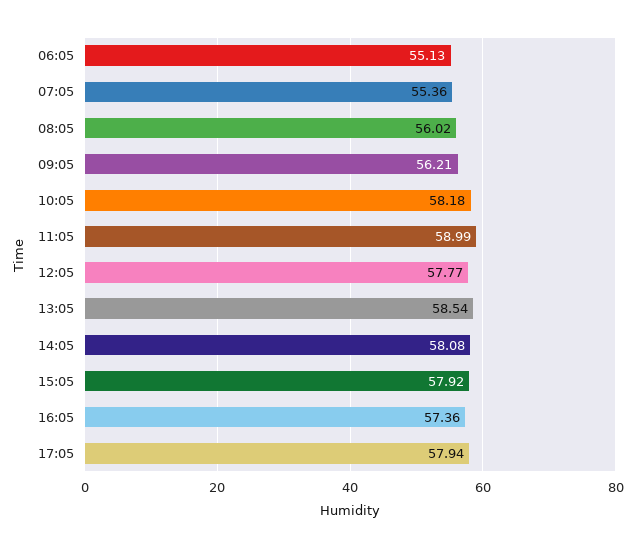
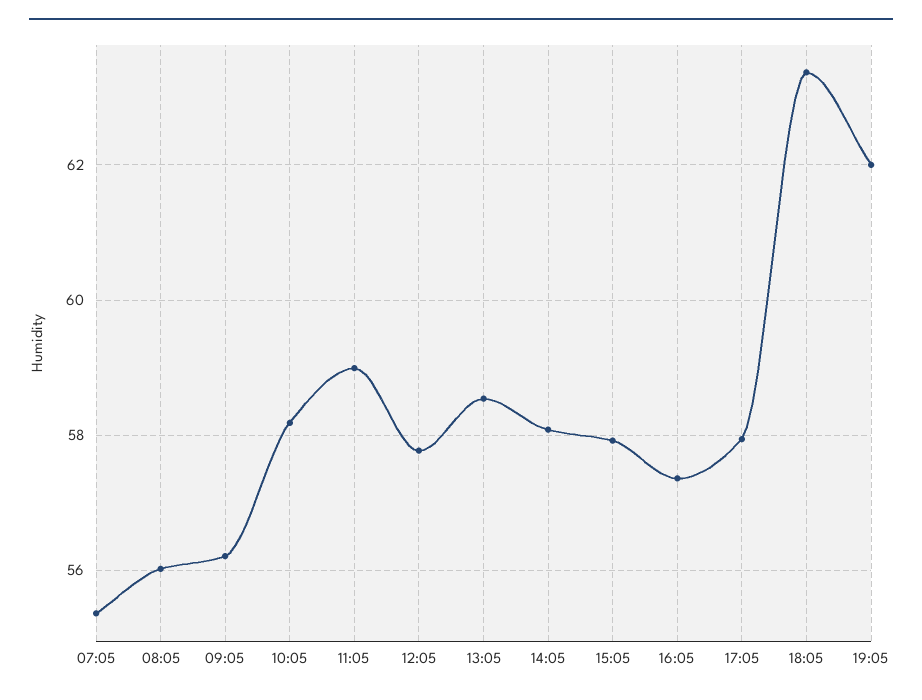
06:05: 55.13 -> none
18:05: none -> 63.4
19:05: none -> 62

